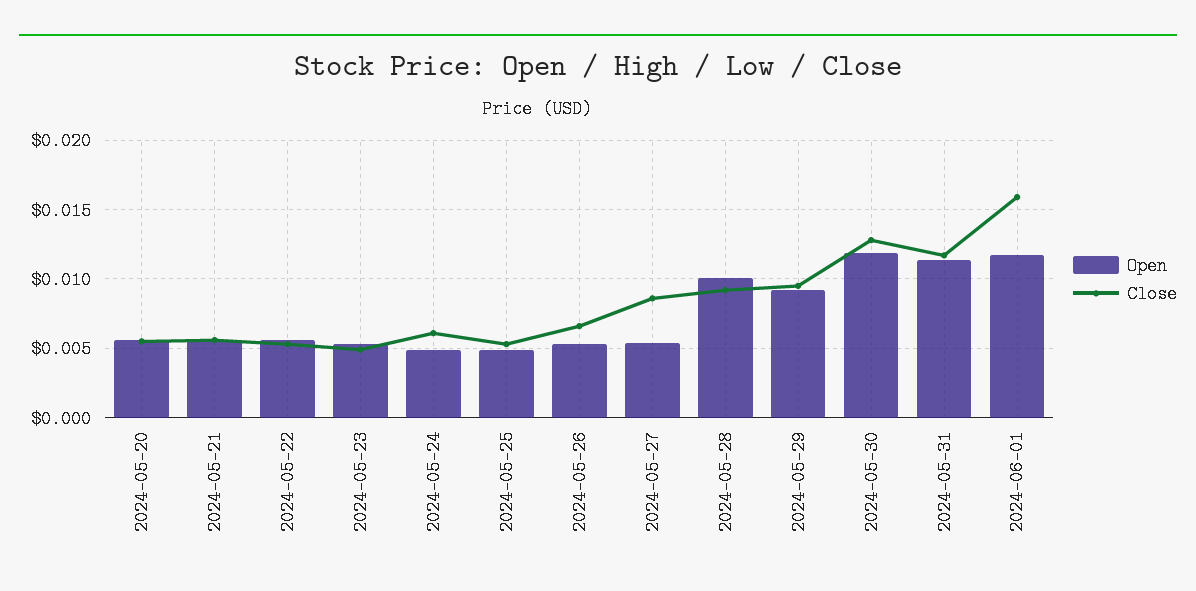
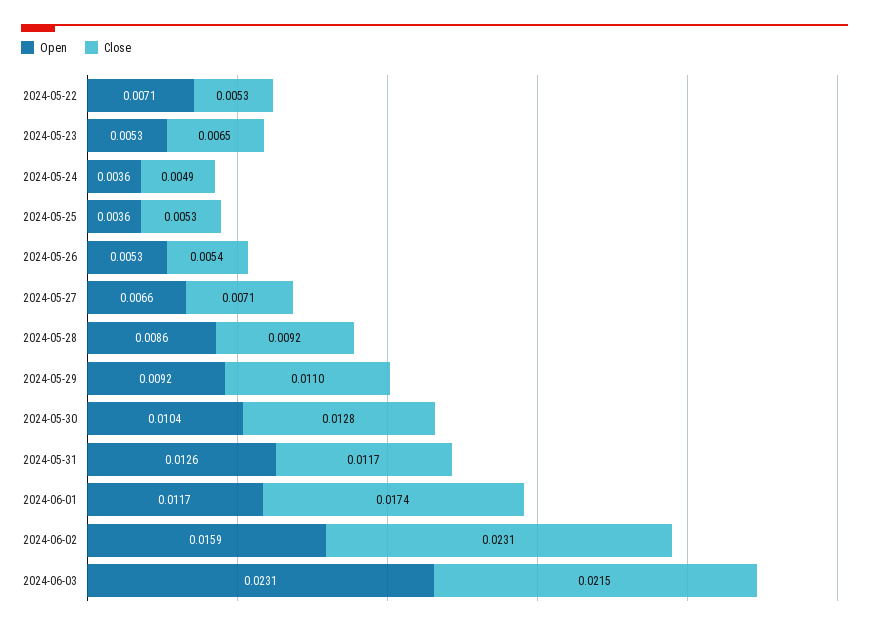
Open, 2024-05-20: 0.0055 -> none
Close, 2024-05-20: 0.0055 -> none
Open, 2024-05-21: 0.0055 -> none
Close, 2024-05-21: 0.0055 -> none
Open, 2024-05-22: 0.0055 -> 0.0071
Close, 2024-05-23: 0.005 -> 0.0065
Open, 2024-05-24: 0.005 -> 0.0036
Close, 2024-05-24: 0.006 -> 0.0049
Open, 2024-05-25: 0.005 -> 0.0036
Close, 2024-05-26: 0.0065 -> 0.0054
Open, 2024-05-27: 0.0055 -> 0.0066
Close, 2024-05-27: 0.0085 -> 0.0071
Open, 2024-05-28: 0.01 -> 0.0086
Close, 2024-05-29: 0.0095 -> 0.011
Open, 2024-05-30: 0.012 -> 0.0104
Open, 2024-05-31: 0.0115 -> 0.0126
Close, 2024-06-01: 0.016 -> 0.0174
Open, 2024-06-02: none -> 0.0159
Close, 2024-06-02: none -> 0.0231
Open, 2024-06-03: none -> 0.0231
Close, 2024-06-03: none -> 0.0215

